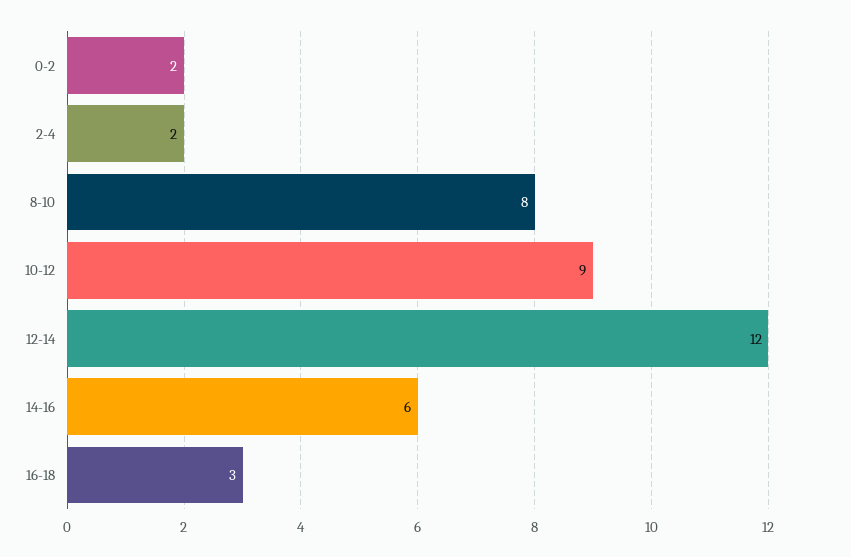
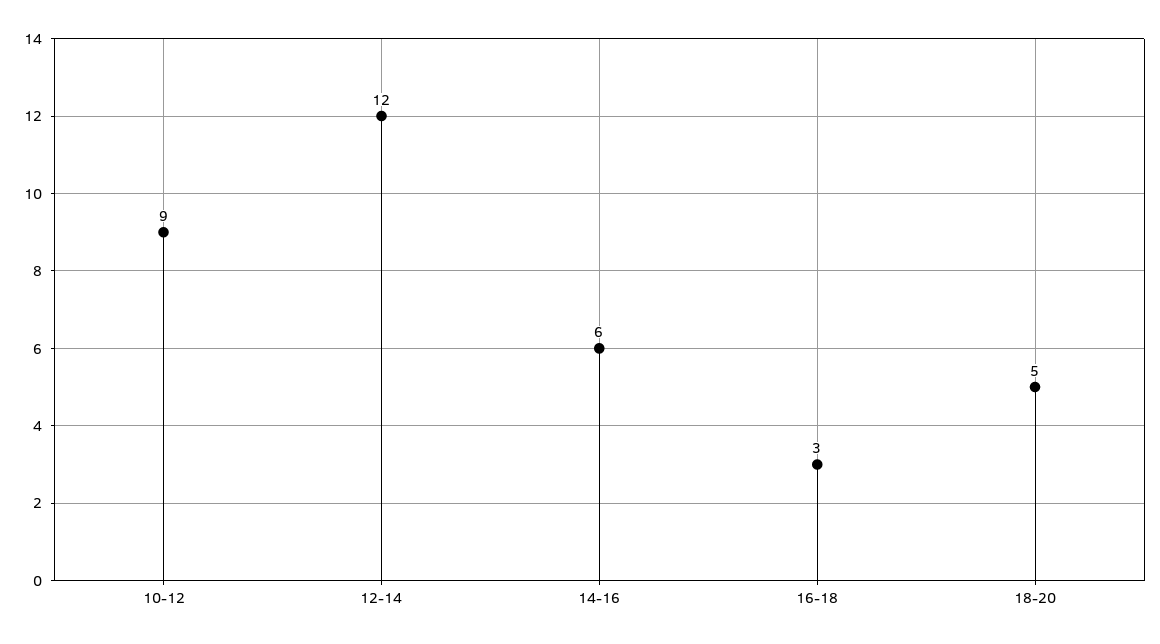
0-2: 2 -> none
2-4: 2 -> none
8-10: 8 -> none
18-20: none -> 5

